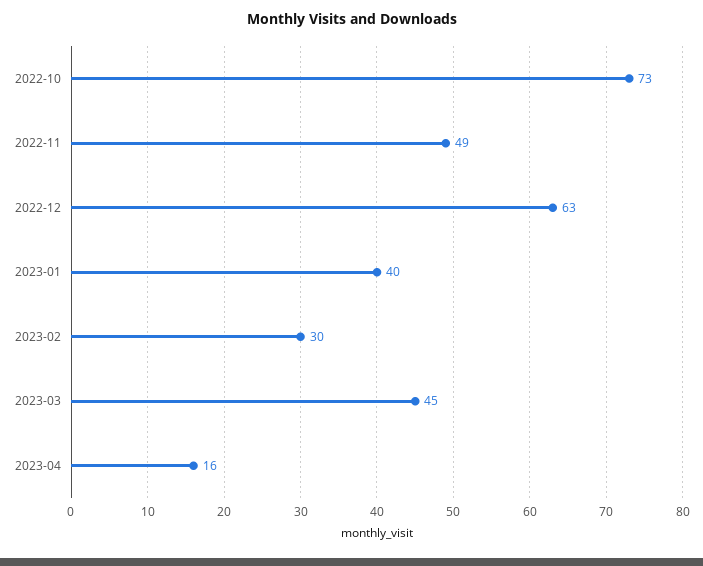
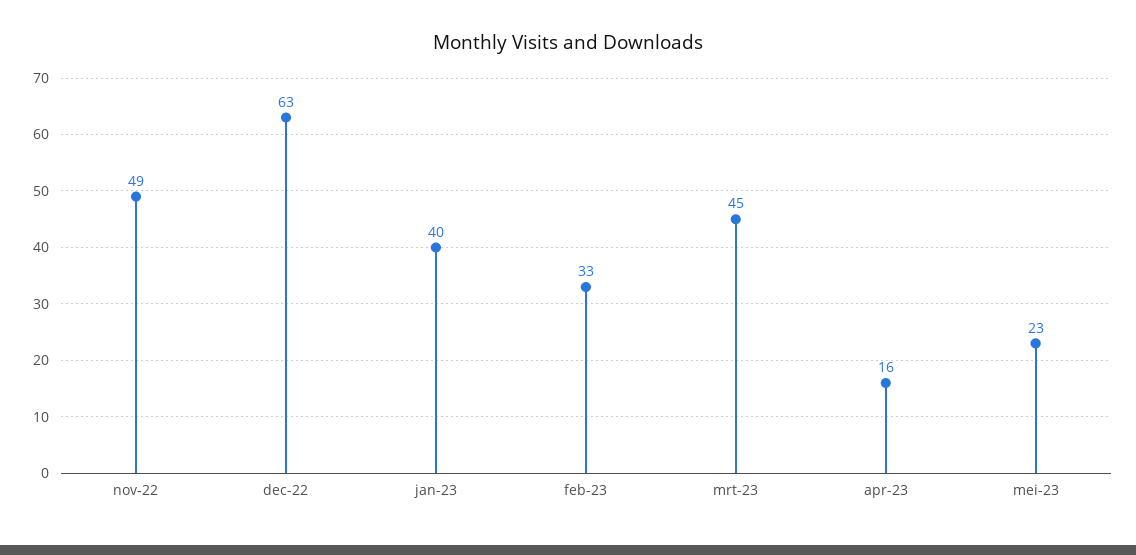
2022-10: 73 -> none
2023-02: 30 -> 33
mei-23: none -> 23

